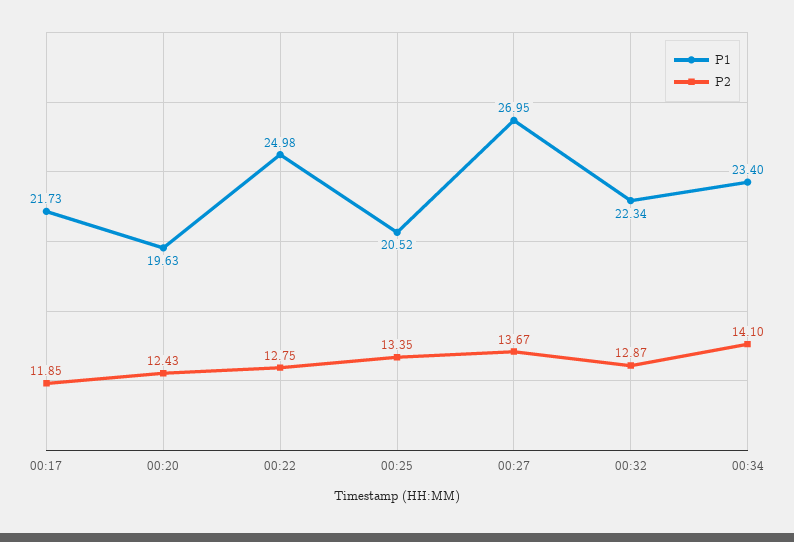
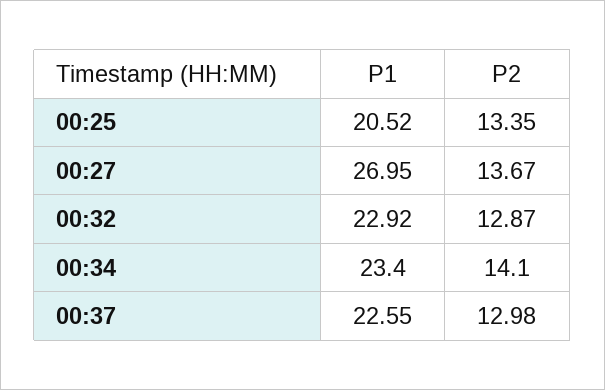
P1, 00:17: 21.73 -> none
P2, 00:17: 11.85 -> none
P1, 00:20: 19.63 -> none
P2, 00:20: 12.43 -> none
P1, 00:22: 24.98 -> none
P2, 00:22: 12.75 -> none
P1, 00:32: 22.34 -> 22.92
P1, 00:37: none -> 22.55
P2, 00:37: none -> 12.98

